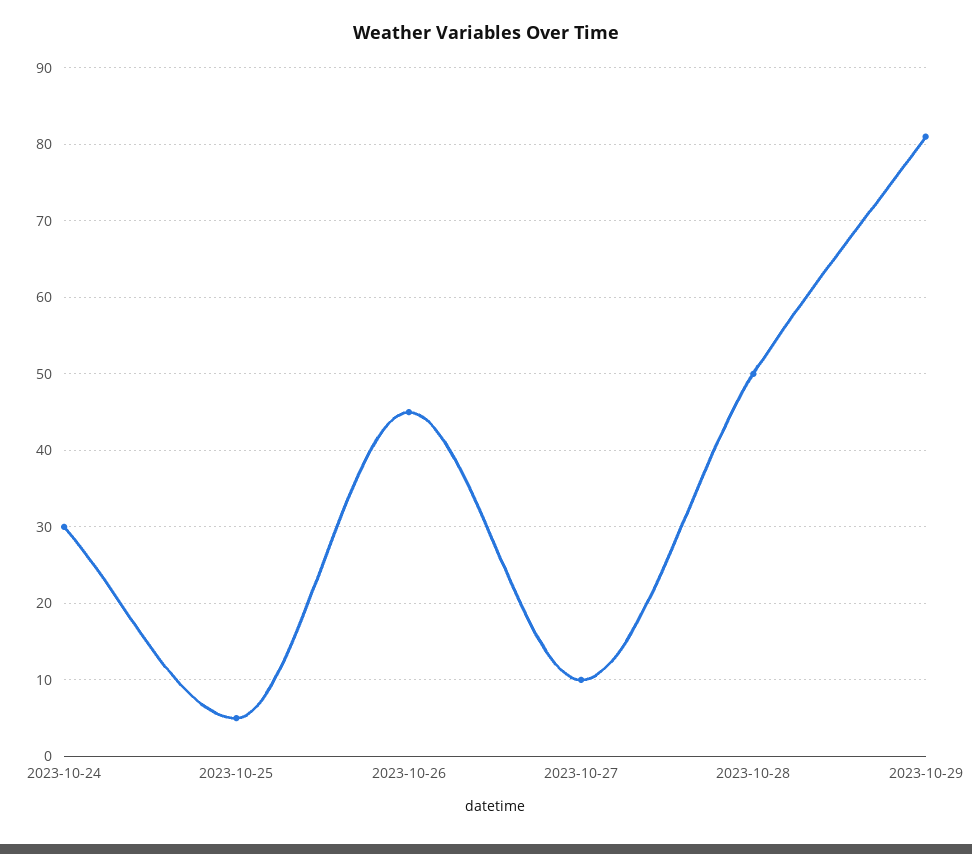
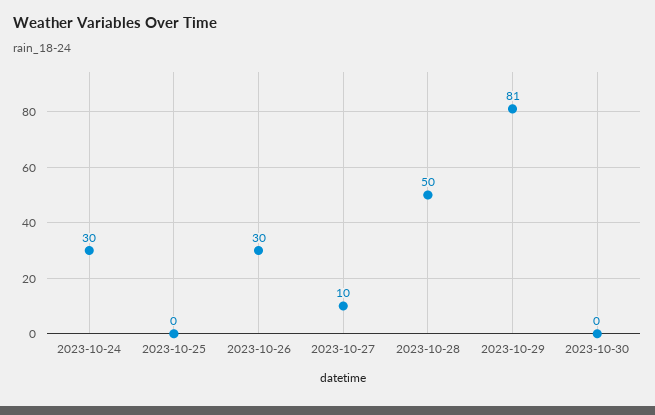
2023-10-25: 5 -> 0
2023-10-26: 45 -> 30
2023-10-30: none -> 0

